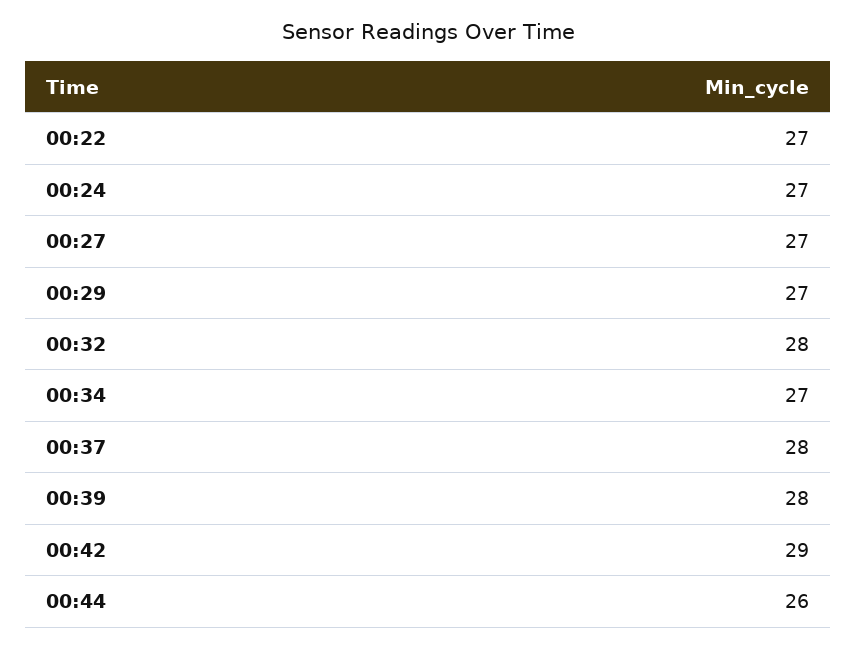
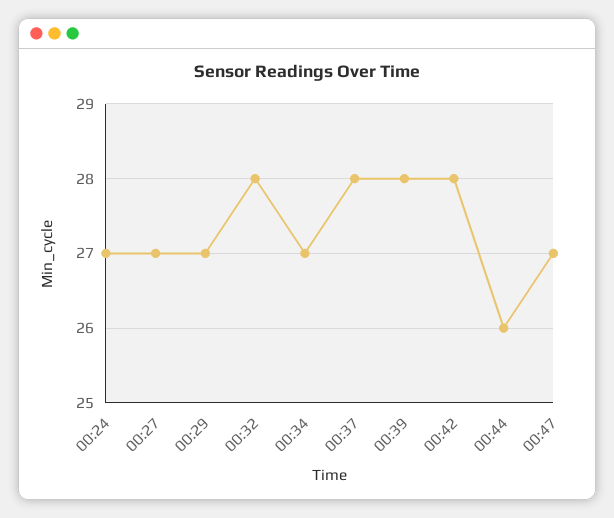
00:22: 27 -> none
00:42: 29 -> 28
00:47: none -> 27

